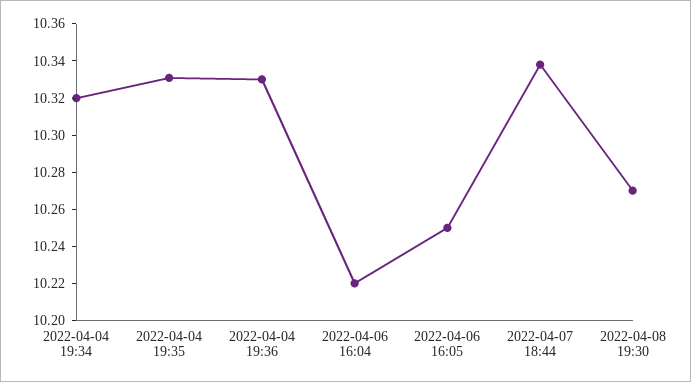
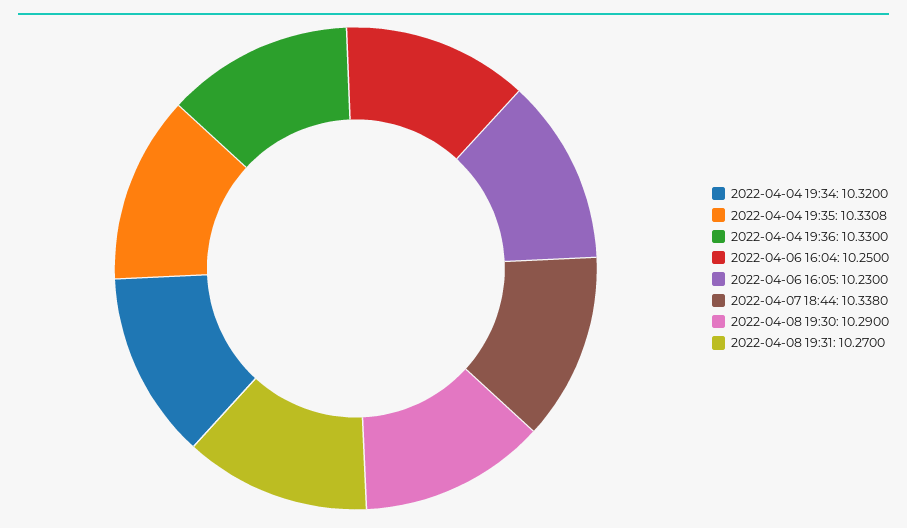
2022-04-06 16:04: 10.22 -> 10.25
2022-04-06 16:05: 10.25 -> 10.23
2022-04-08 19:30: 10.27 -> 10.29
2022-04-08 19:31: none -> 10.27

